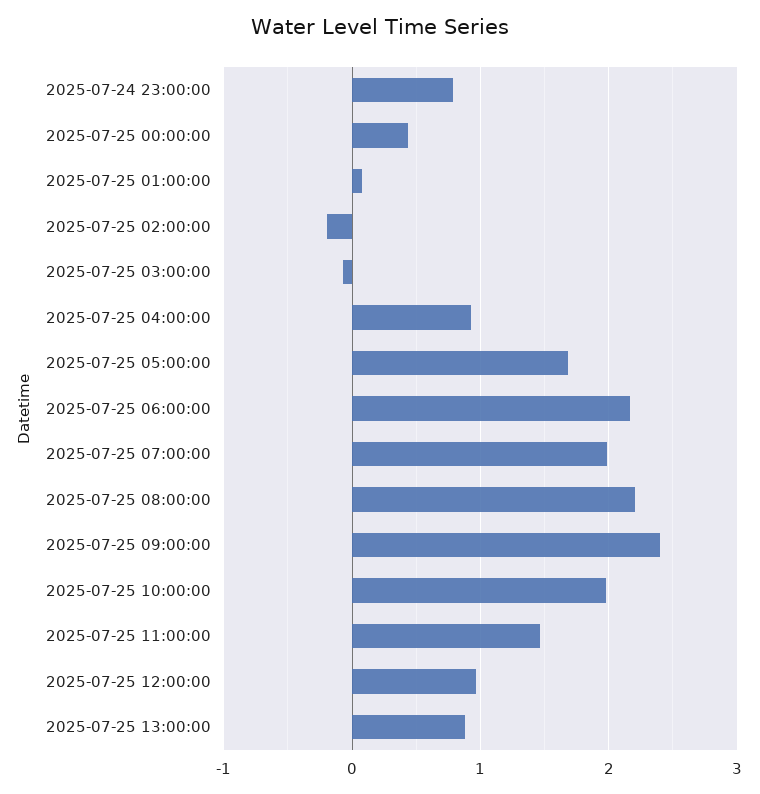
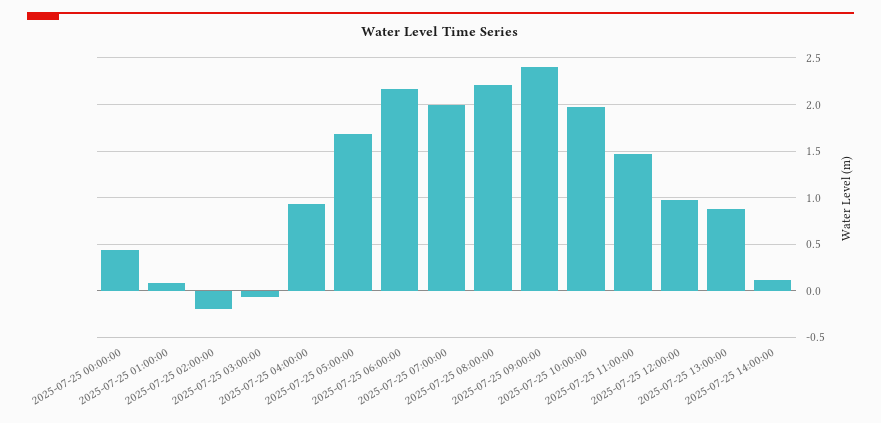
2025-07-24 23:00:00: 0.8 -> none
2025-07-25 14:00:00: none -> 0.1

